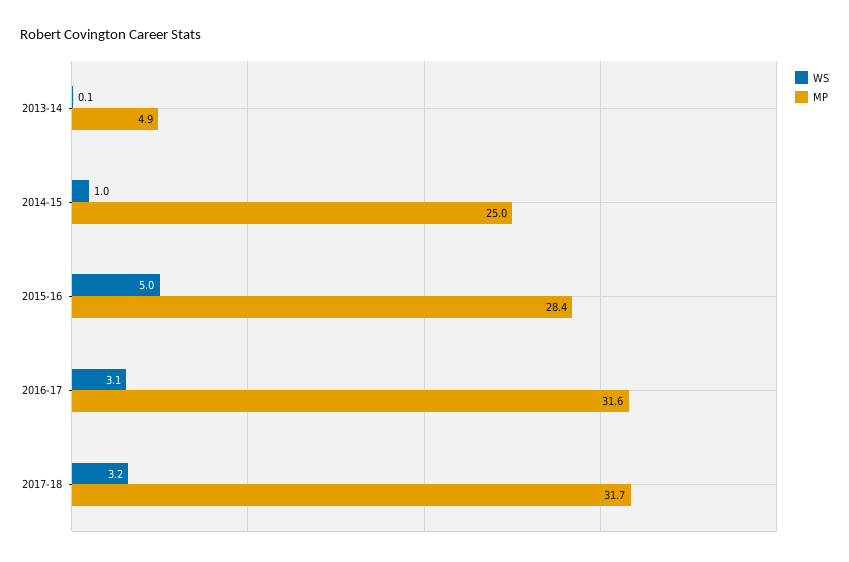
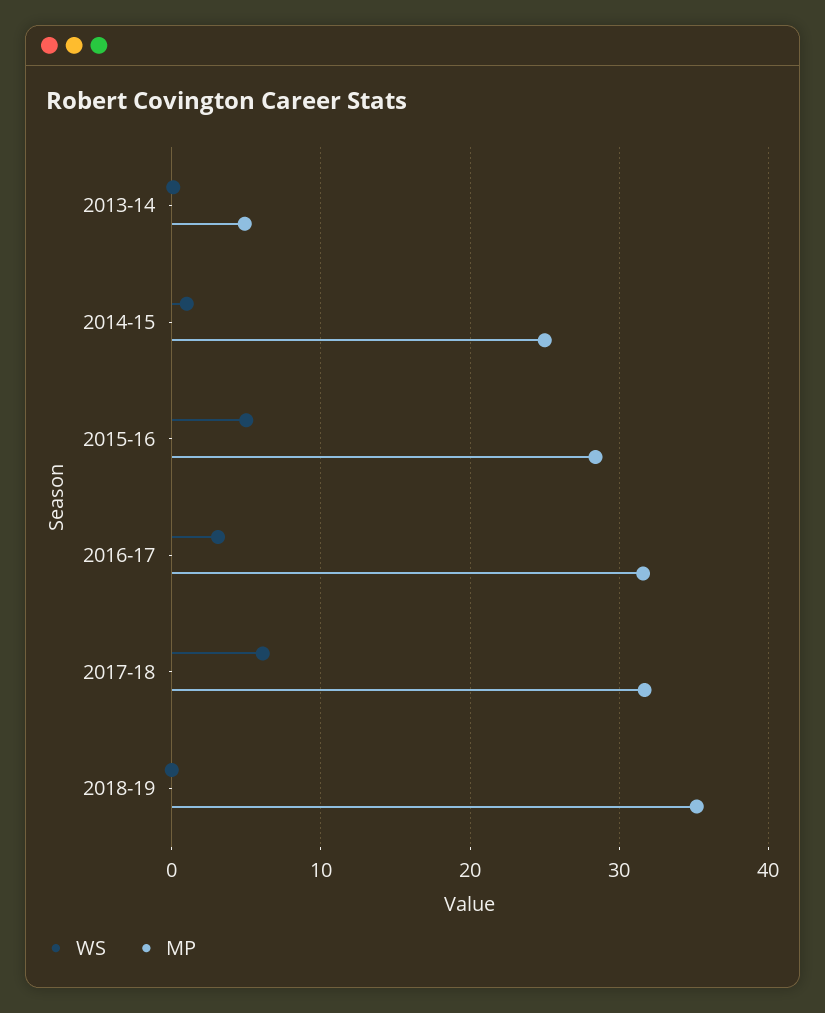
WS, 2017-18: 3.2 -> 6
WS, 2018-19: none -> 0
MP, 2018-19: none -> 35

